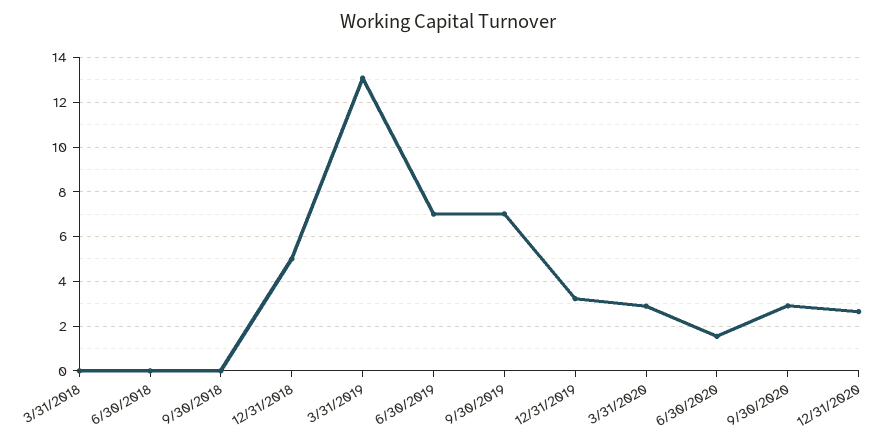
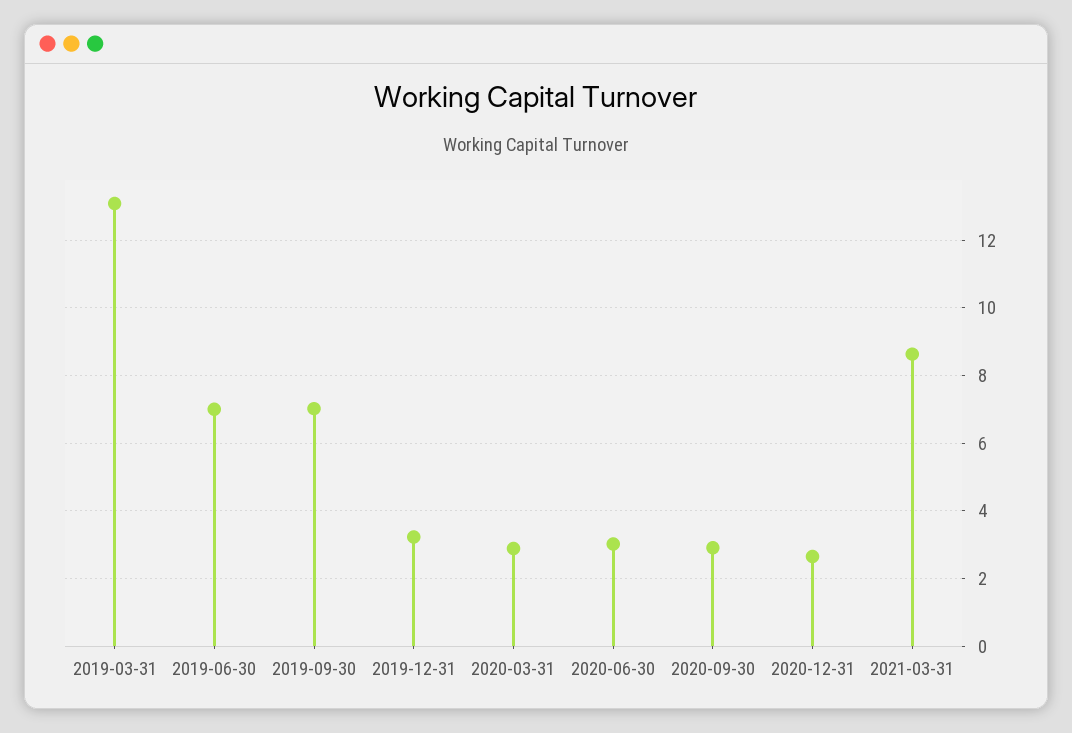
3/31/2018: 0 -> none
6/30/2018: 0 -> none
9/30/2018: 0 -> none
12/31/2018: 5 -> none
6/30/2020: 1.5 -> 3
2021-03-31: none -> 8.6

